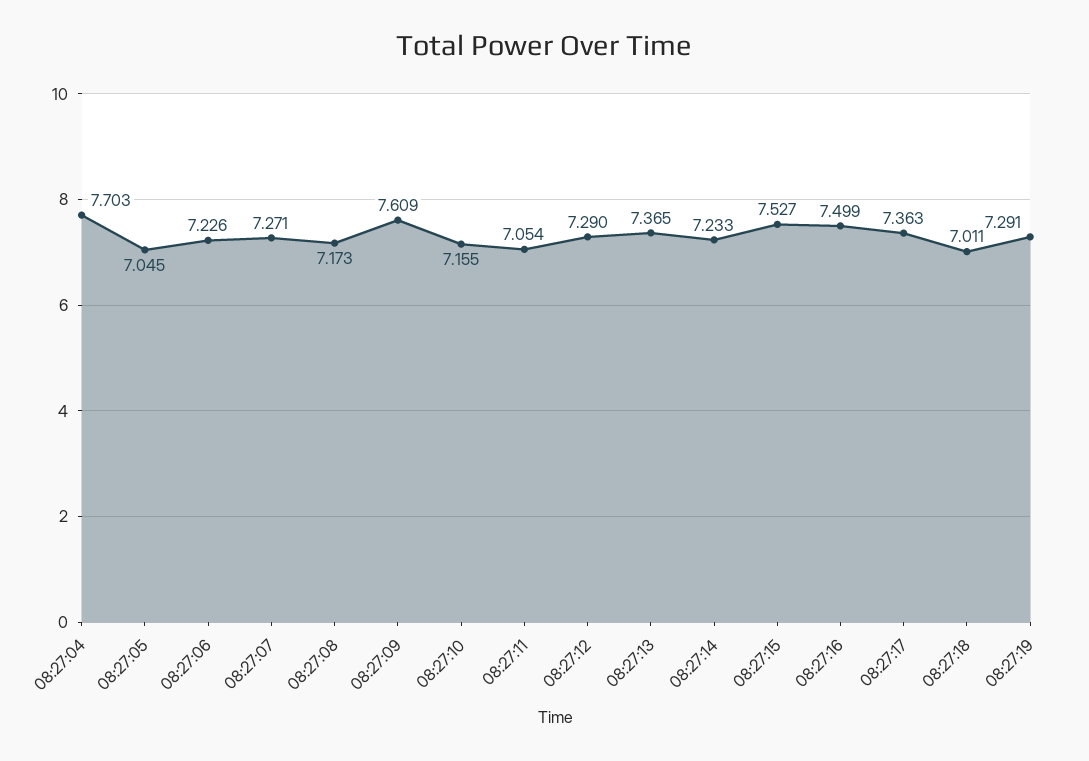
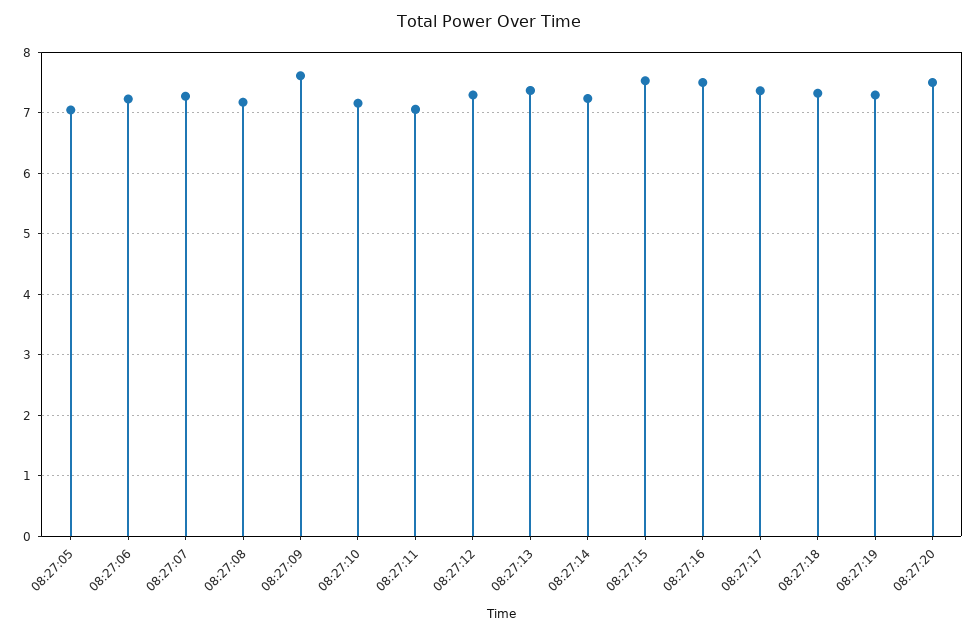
08:27:04: 7.703 -> none
08:27:18: 7.011 -> 7.3
08:27:20: none -> 7.5

